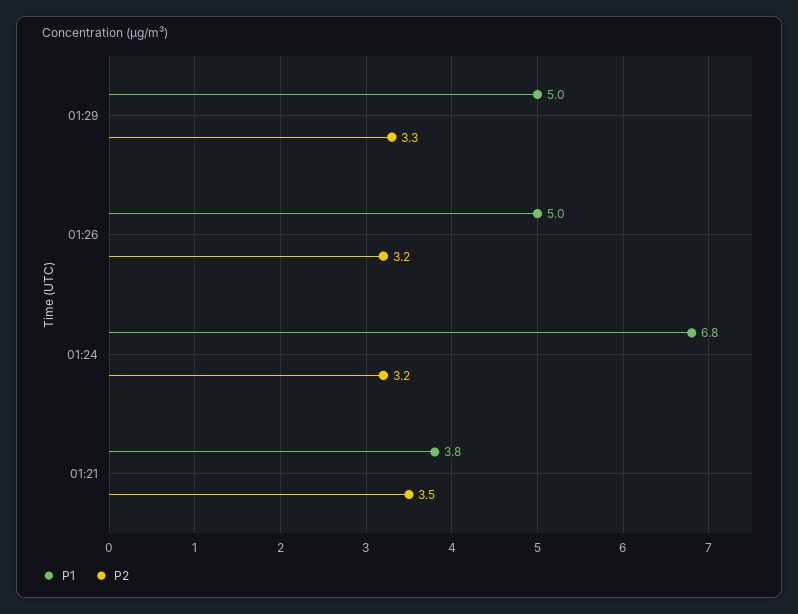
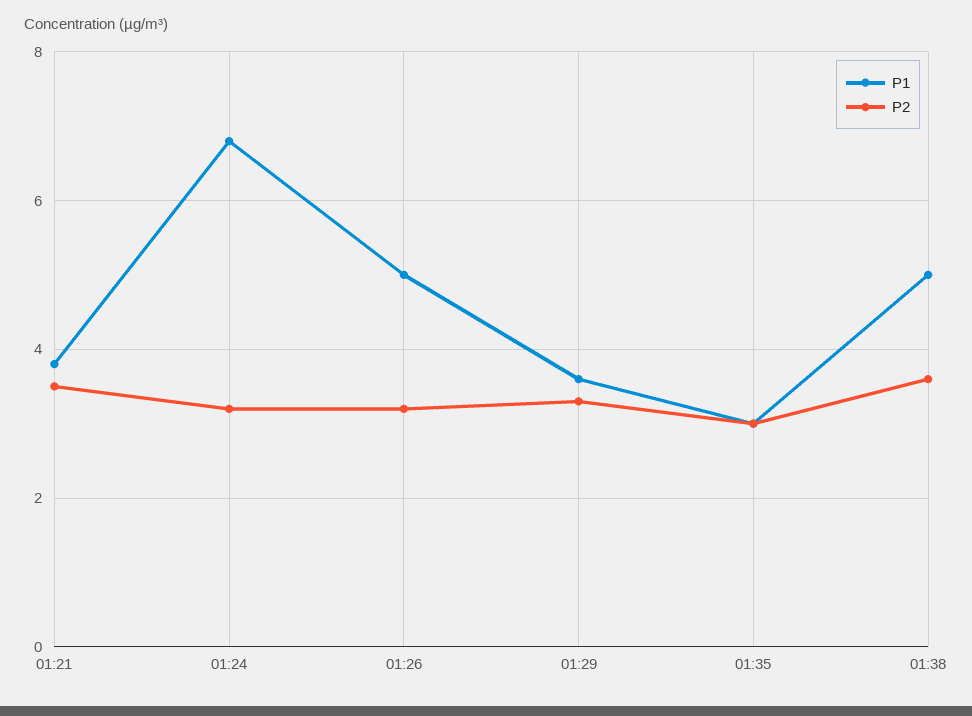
P1, 01:29: 5 -> 3.5
P1, 01:35: none -> 3
P2, 01:35: none -> 3
P1, 01:38: none -> 5
P2, 01:38: none -> 3.5

